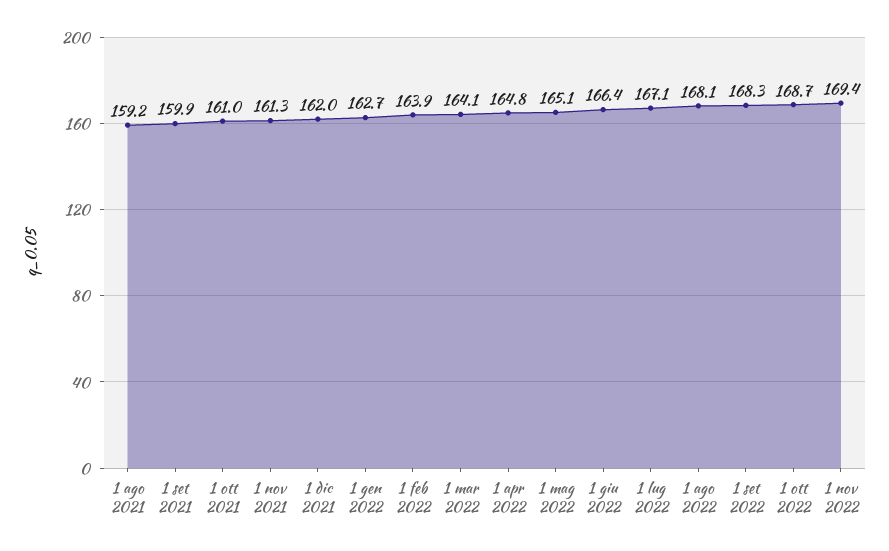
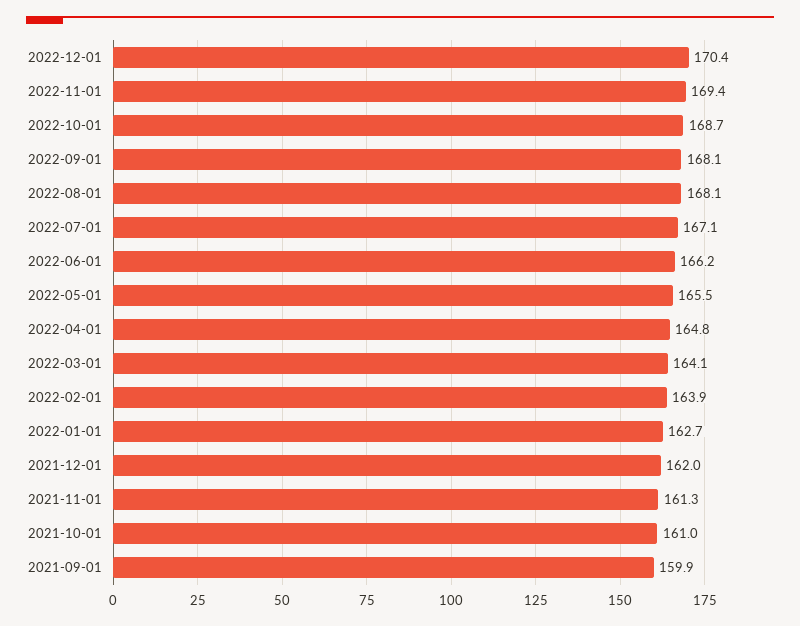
1 ago 2021: 159.2 -> none
1 mag 2022: 165.1 -> 165.5
1 giu 2022: 166.4 -> 166.2
1 set 2022: 168.3 -> 168.1
2022-12-01: none -> 170.4

